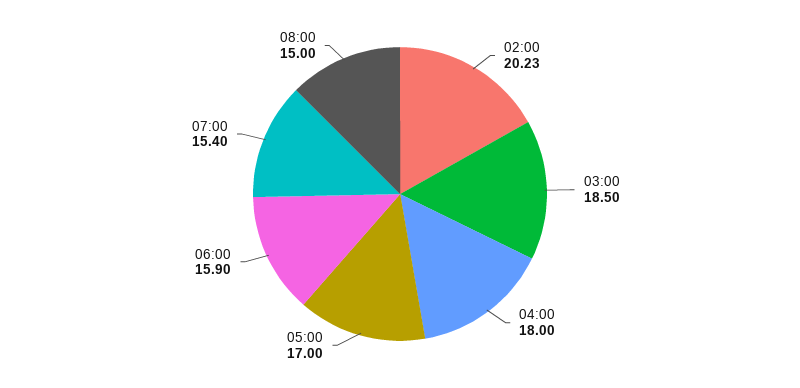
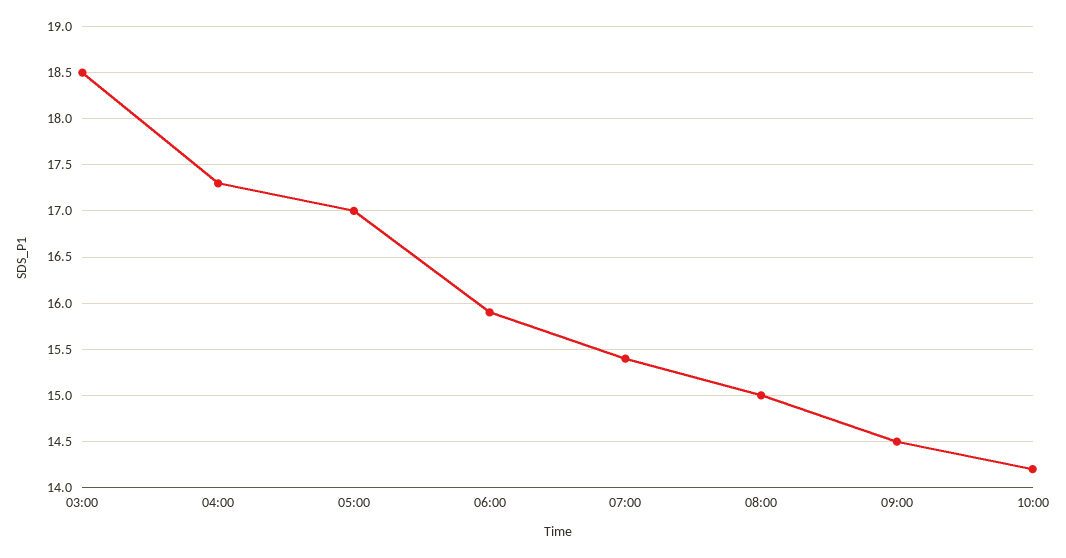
02:00: 20.23 -> none
04:00: 18 -> 17.3
09:00: none -> 14.5
10:00: none -> 14.2

